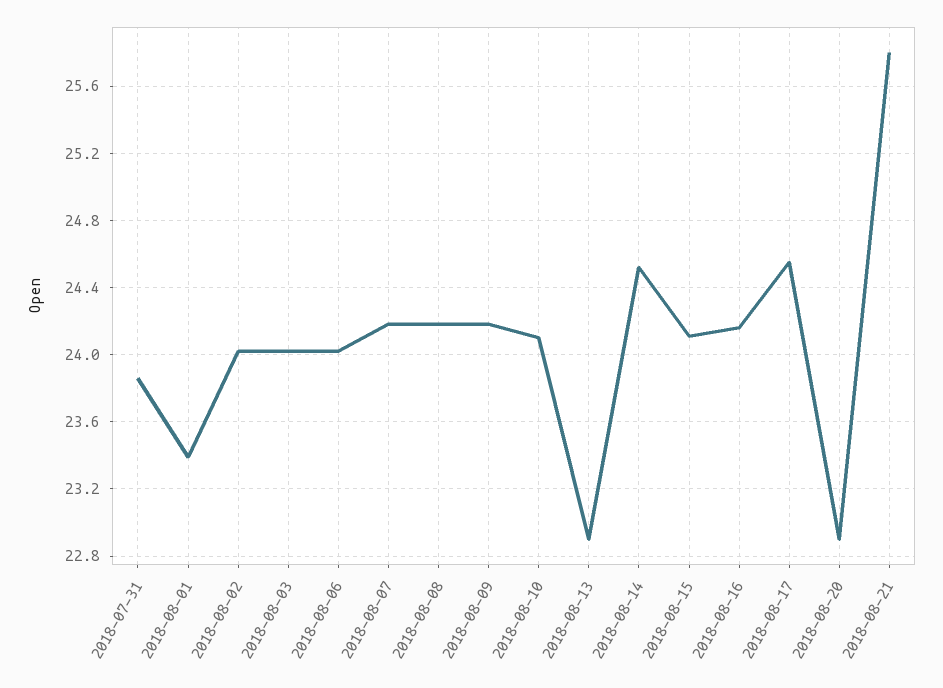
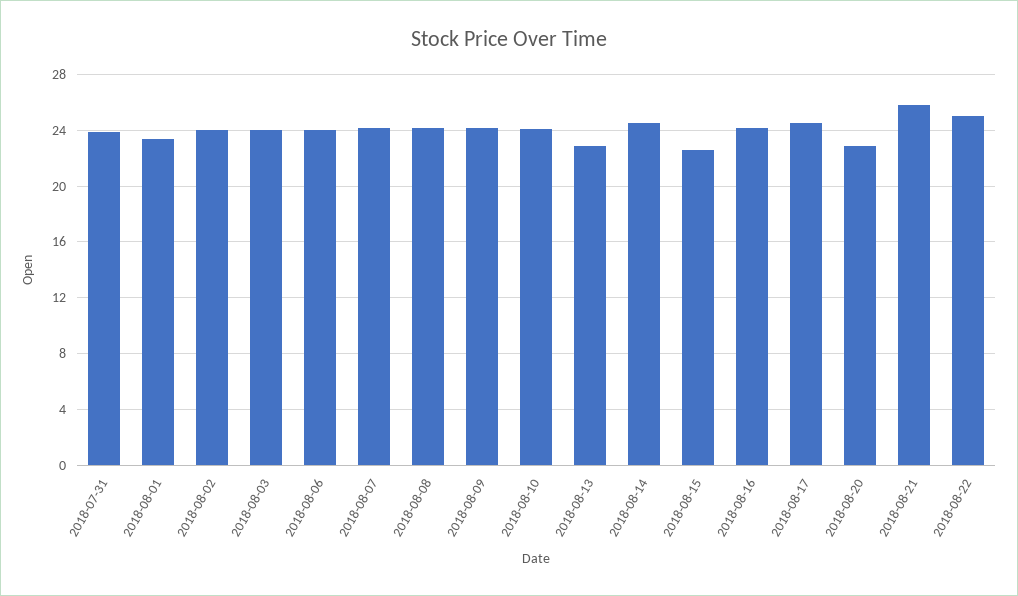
2018-08-15: 24.1 -> 22.5
2018-08-22: none -> 25

